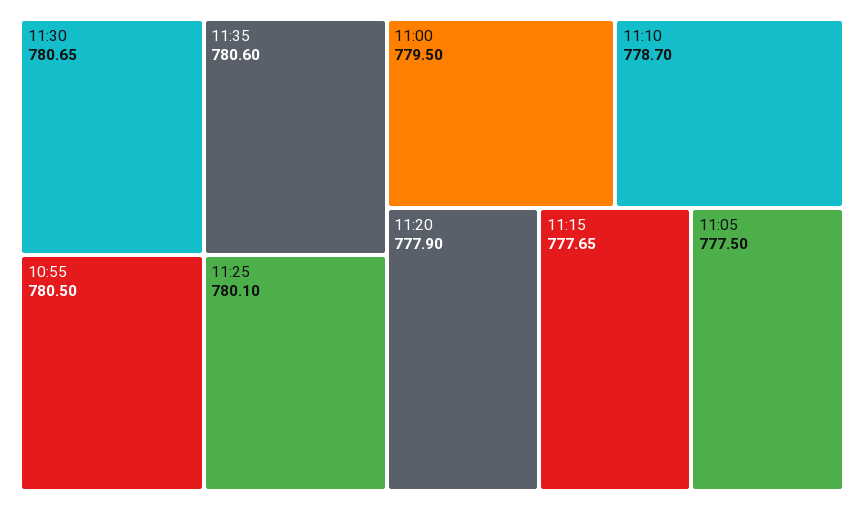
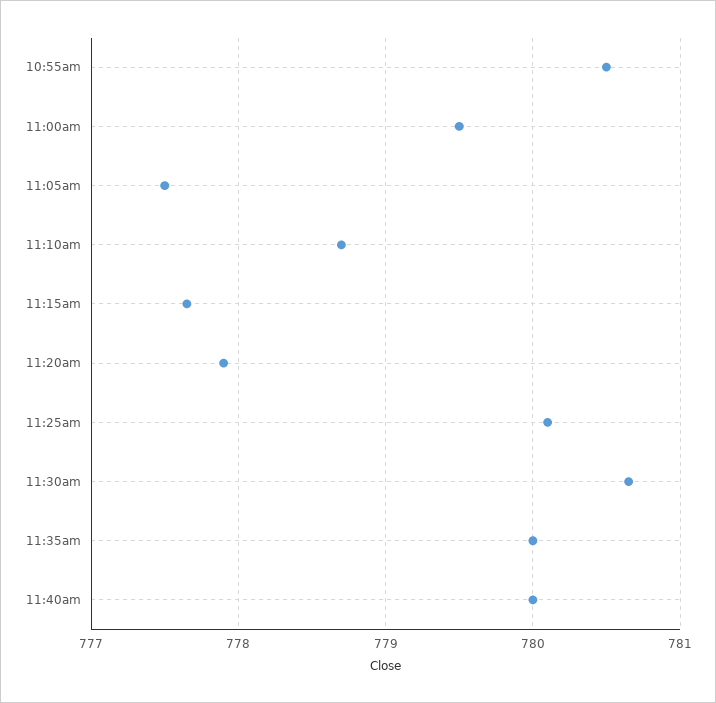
11:35: 780.6 -> 780
11:40am: none -> 780

